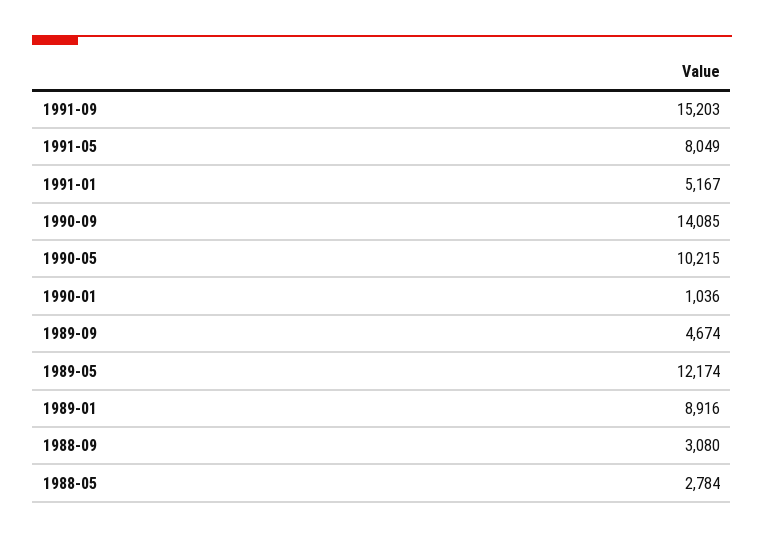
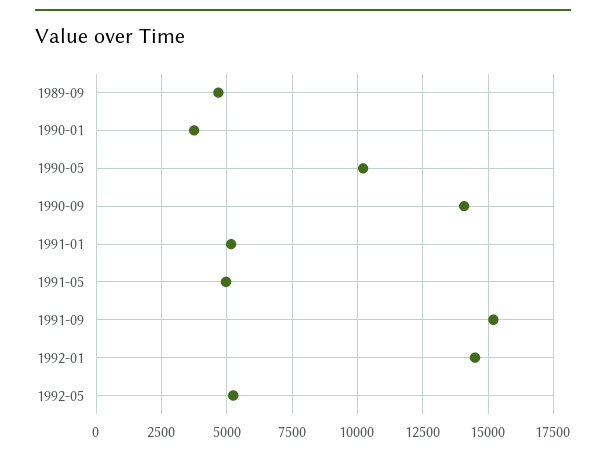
1991-05: 8049 -> 5000
1990-01: 1036 -> 3750
1989-05: 12174 -> none
1989-01: 8916 -> none
1988-09: 3080 -> none
1988-05: 2784 -> none
1992-01: none -> 14500
1992-05: none -> 5250

